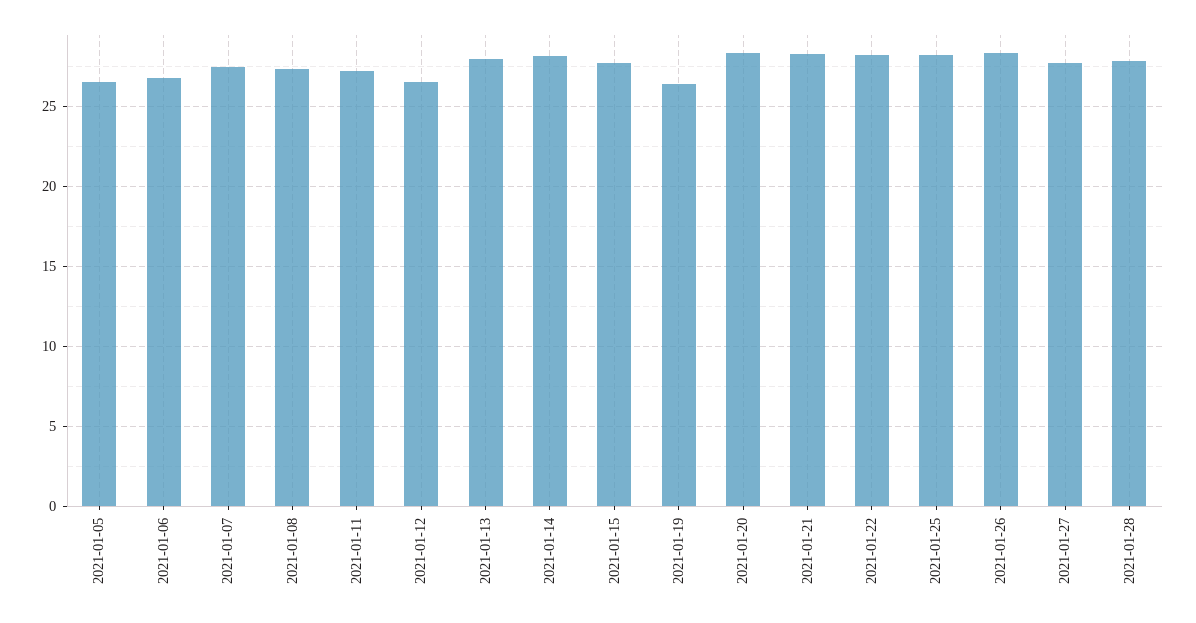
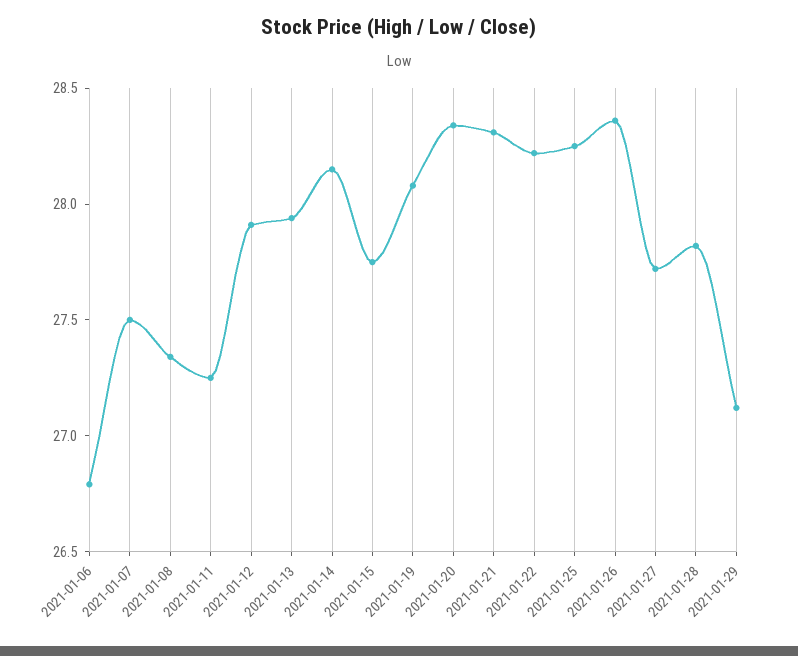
2021-01-05: 26.5 -> none
2021-01-12: 26.5 -> 27.9
2021-01-19: 26.5 -> 28.1
2021-01-29: none -> 27.1

